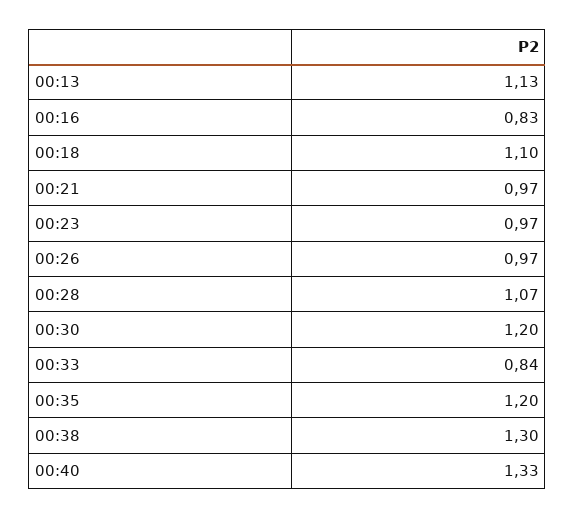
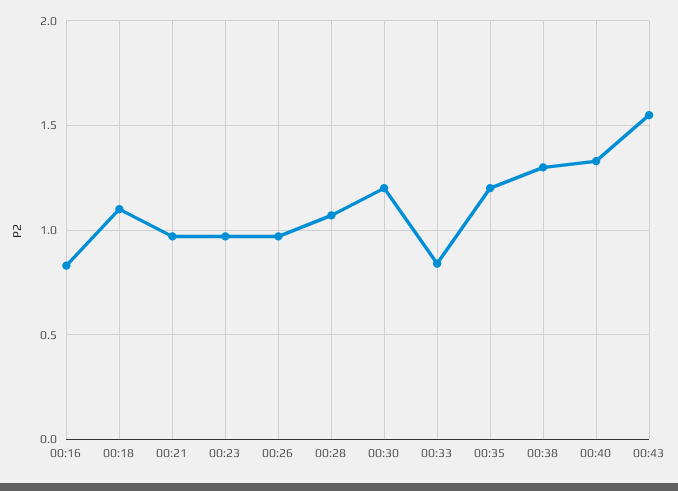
00:13: 1.13 -> none
00:43: none -> 1.55

